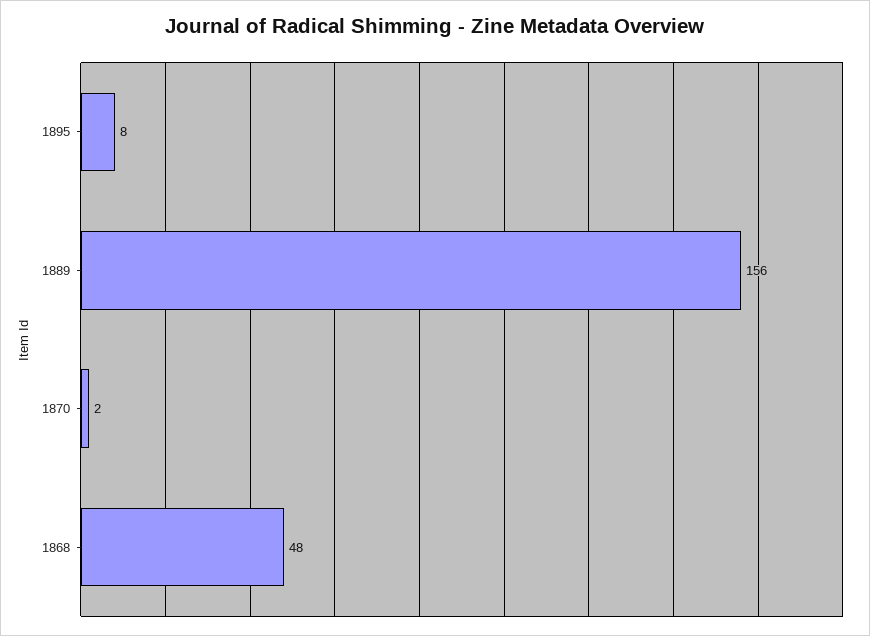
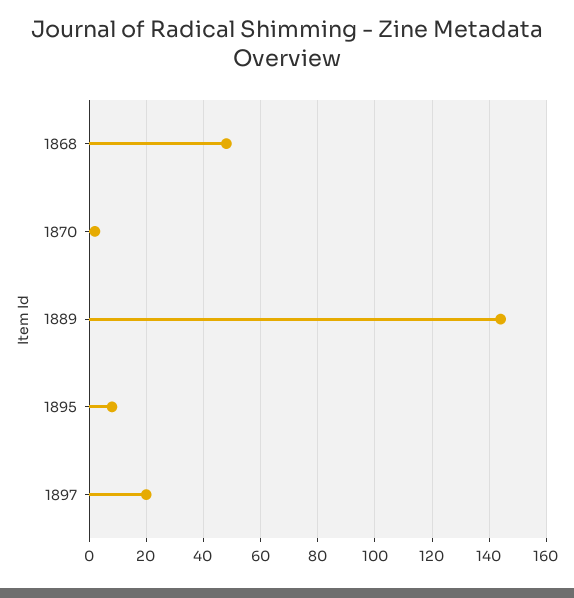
1889: 156 -> 145
1897: none -> 20

